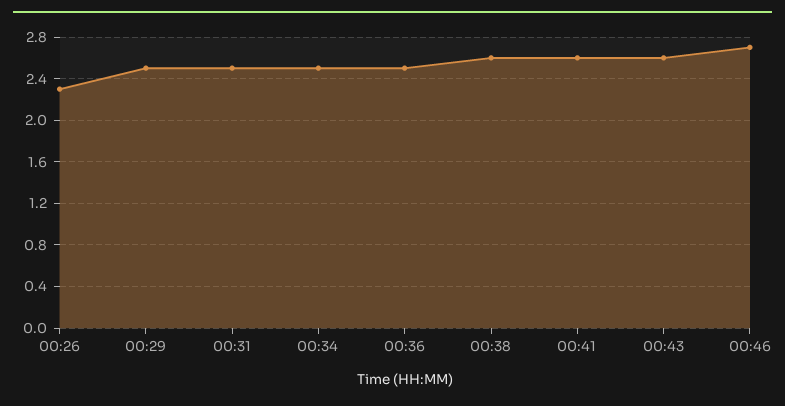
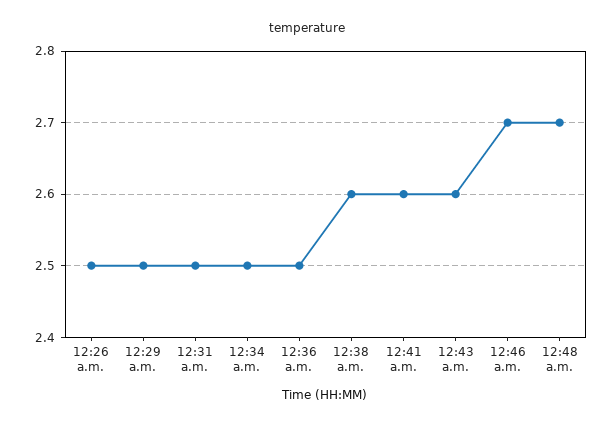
00:26: 2.3 -> 2.5
12:48 a.m.: none -> 2.7

